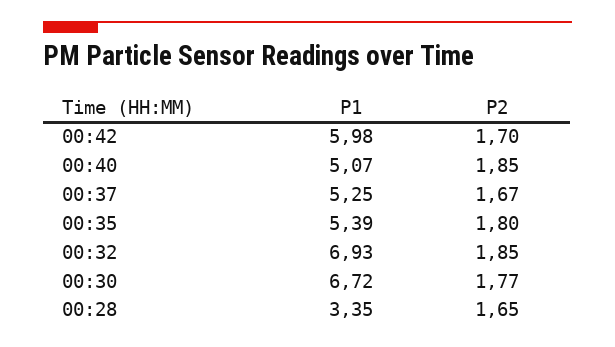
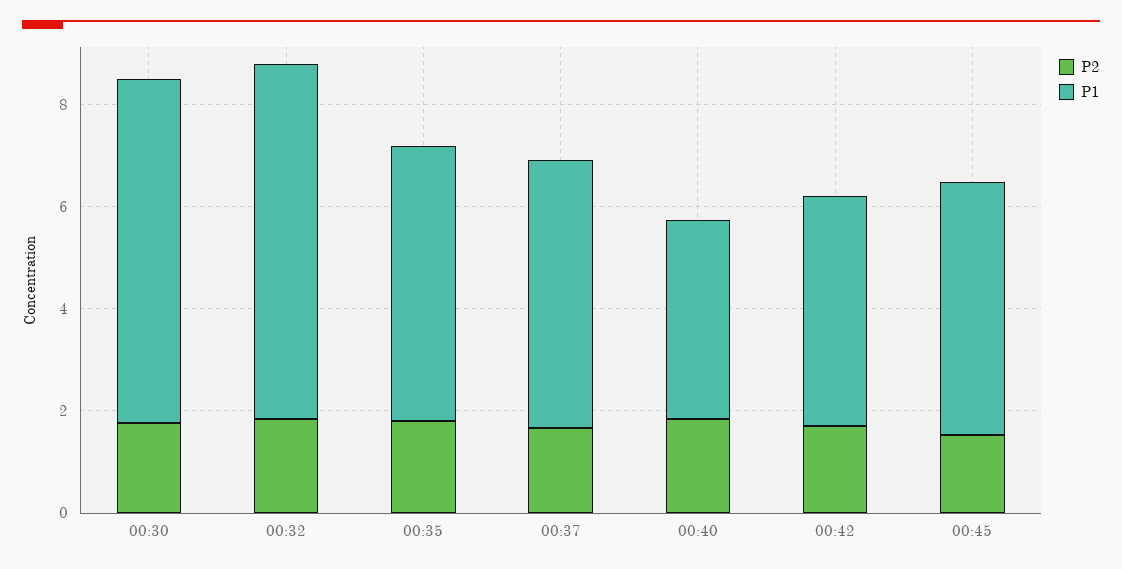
P1, 00:42: 5.98 -> 4.5
P1, 00:40: 5.07 -> 4
P1, 00:28: 3.35 -> none
P2, 00:28: 1.65 -> none
P2, 00:45: none -> 1.5
P1, 00:45: none -> 5

